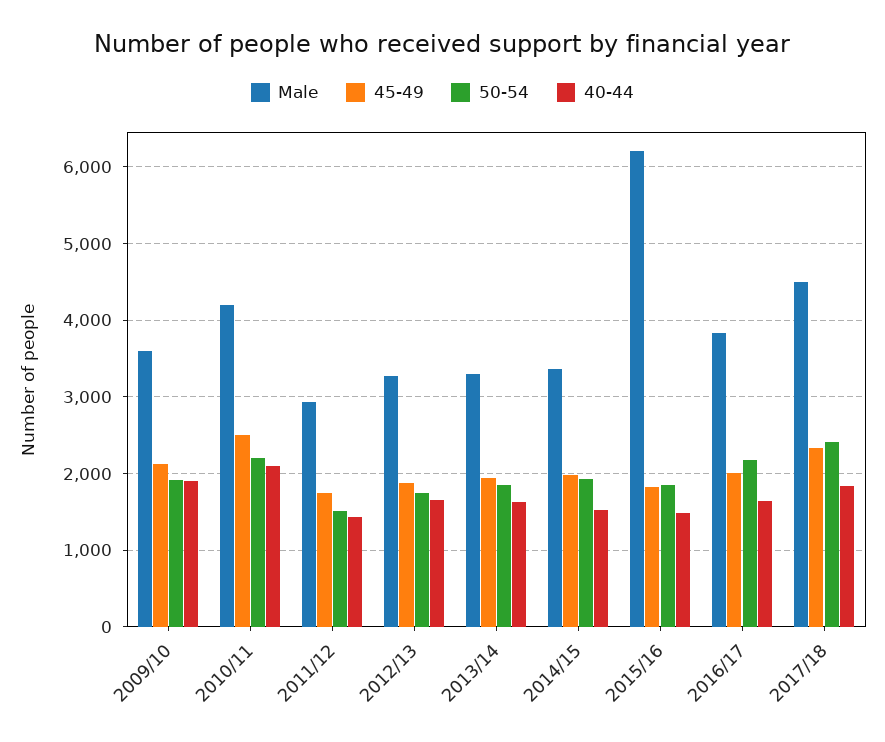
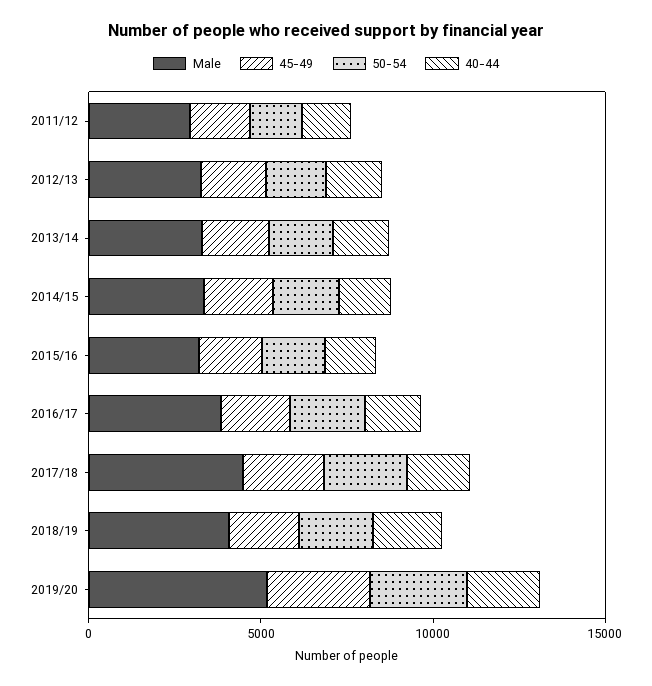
Male, 2009/10: 3600 -> none
45-49, 2009/10: 2100 -> none
50-54, 2009/10: 1900 -> none
40-44, 2009/10: 1900 -> none
Male, 2010/11: 4200 -> none
45-49, 2010/11: 2500 -> none
50-54, 2010/11: 2200 -> none
40-44, 2010/11: 2100 -> none
Male, 2015/16: 6200 -> 3000
Male, 2018/19: none -> 4000
45-49, 2018/19: none -> 2000
50-54, 2018/19: none -> 2000
40-44, 2018/19: none -> 2000
Male, 2019/20: none -> 5000
45-49, 2019/20: none -> 3000
50-54, 2019/20: none -> 3000
40-44, 2019/20: none -> 2000

